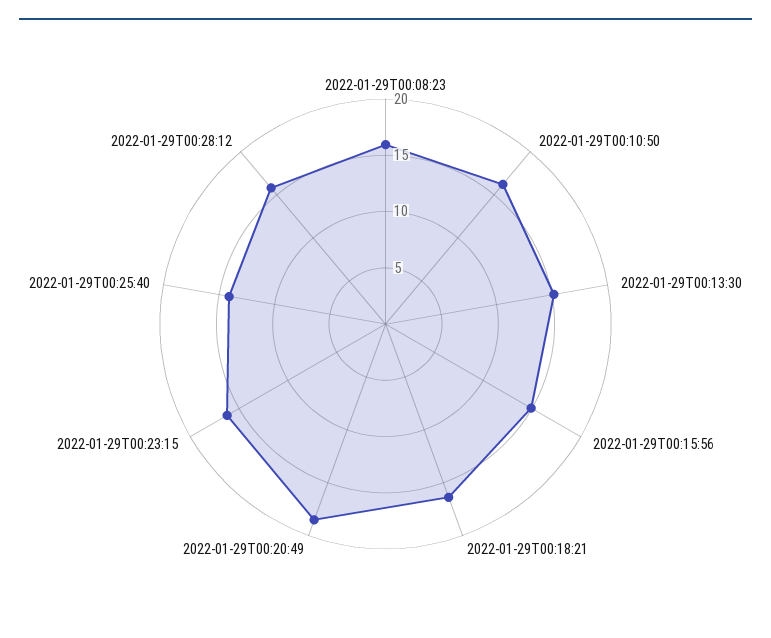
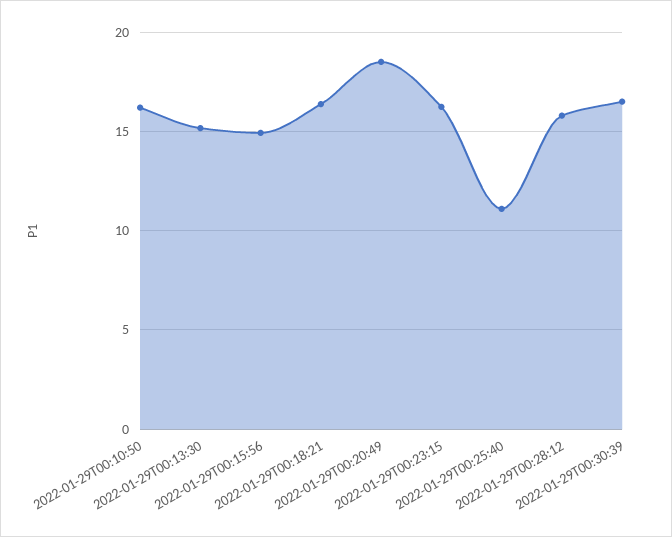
2022-01-29T00:08:23: 16 -> none
2022-01-29T00:25:40: 14 -> 11
2022-01-29T00:30:39: none -> 16.5

